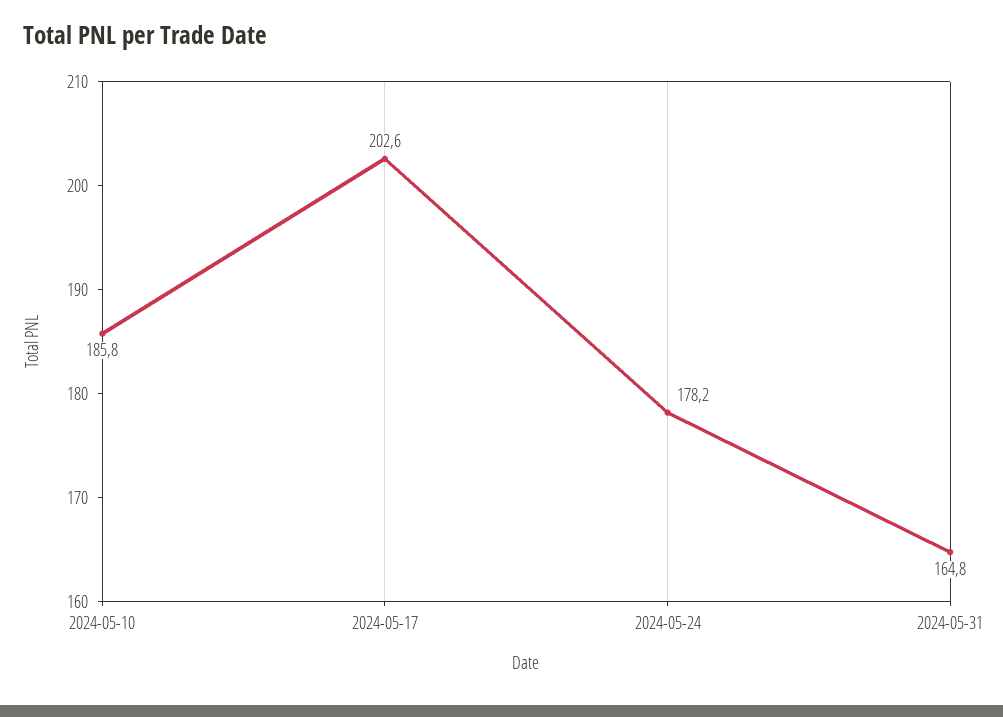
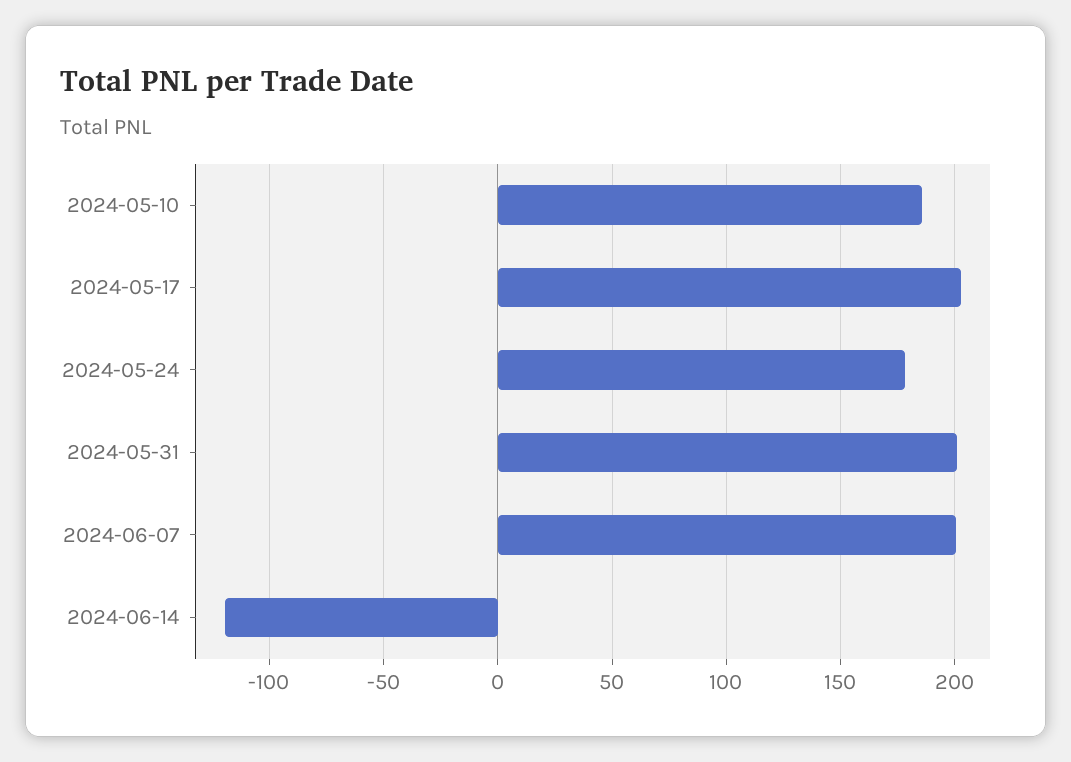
2024-05-31: 164.8 -> 200
2024-06-07: none -> 200
2024-06-14: none -> -120

